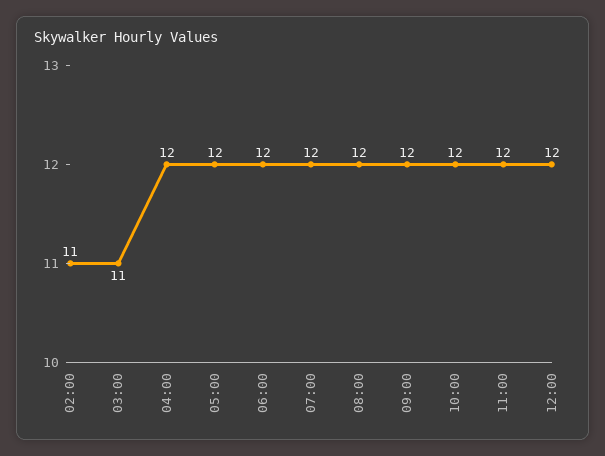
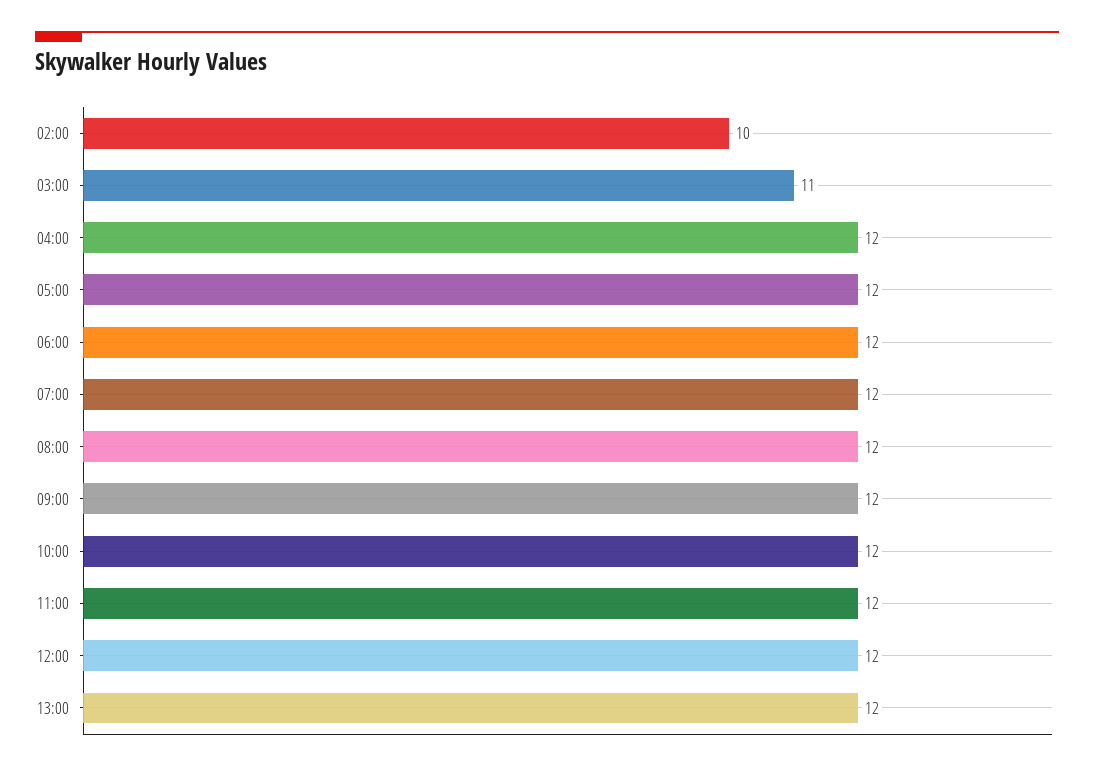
02:00: 11 -> 10
13:00: none -> 12

